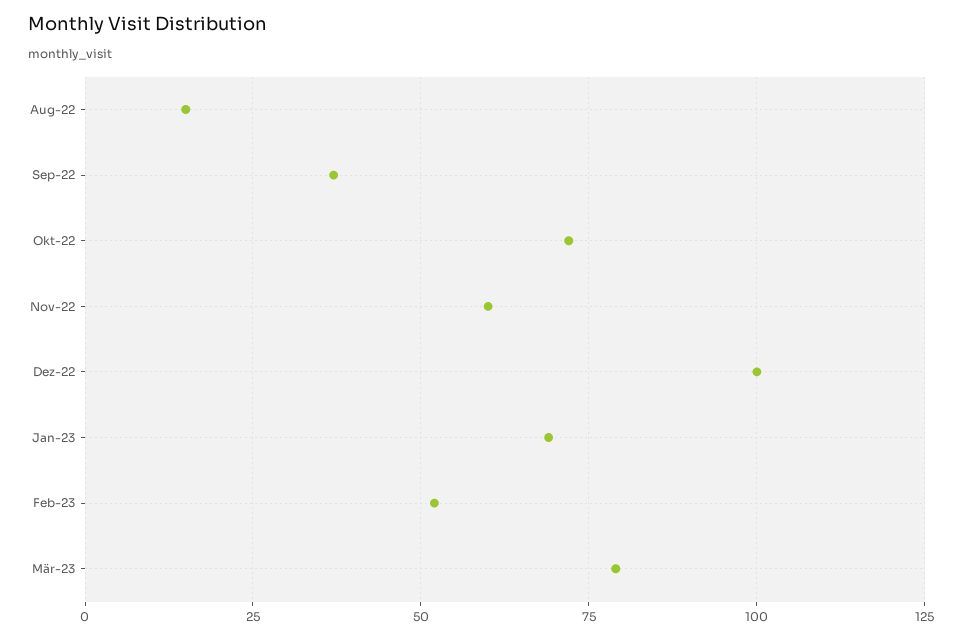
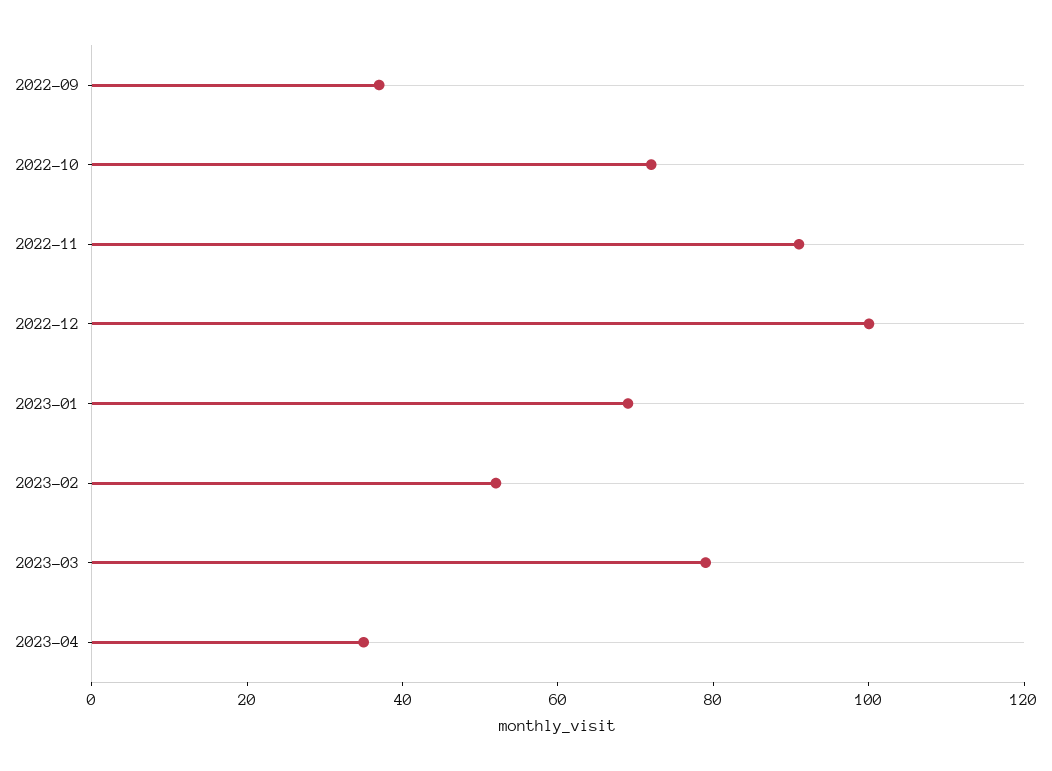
Aug-22: 15 -> none
Nov-22: 60 -> 90
2023-04: none -> 35

